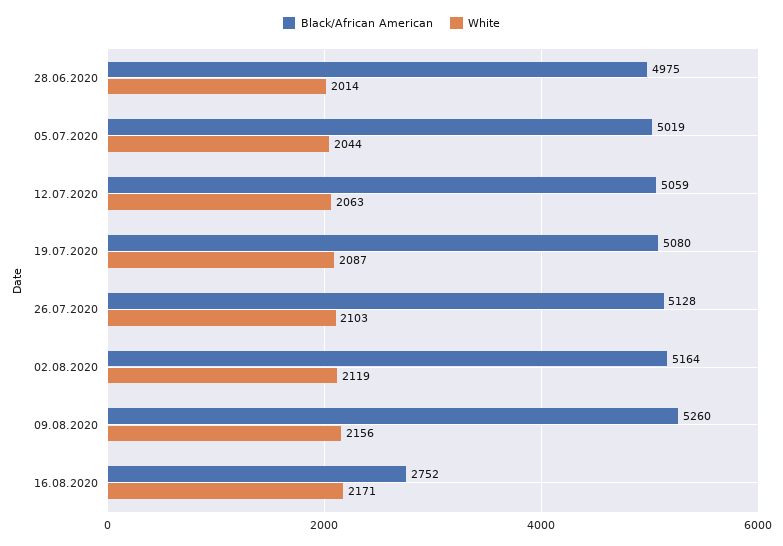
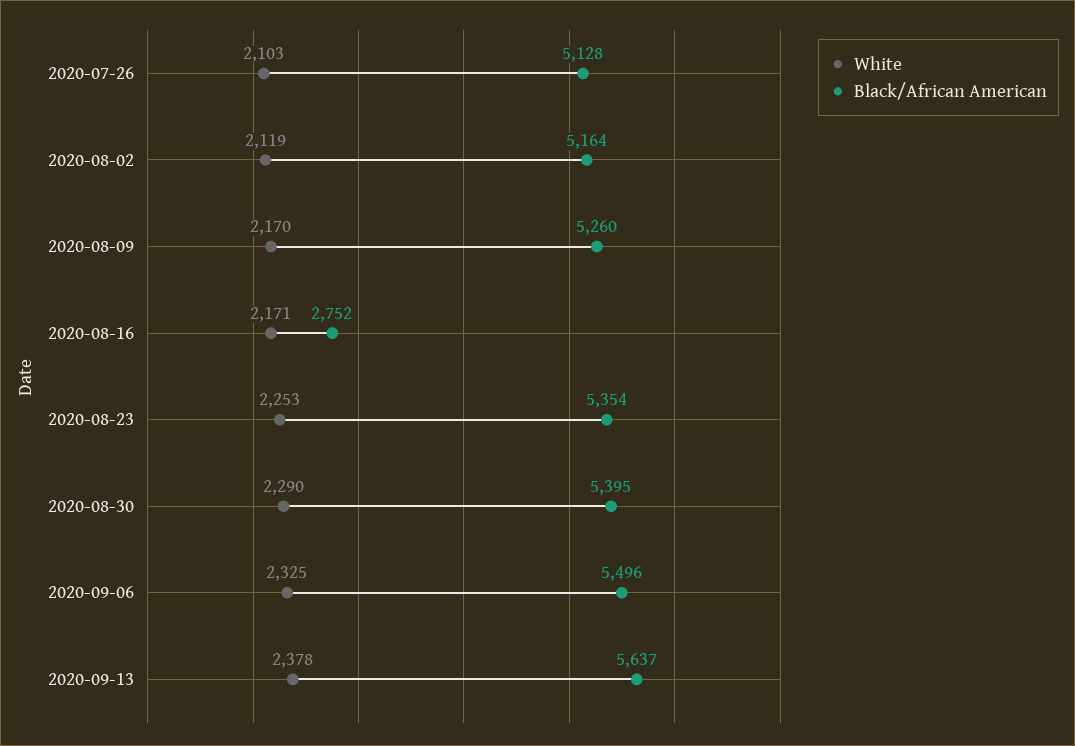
Black/African American, 28.06.2020: 4975 -> none
White, 28.06.2020: 2014 -> none
Black/African American, 05.07.2020: 5019 -> none
White, 05.07.2020: 2044 -> none
Black/African American, 12.07.2020: 5059 -> none
White, 12.07.2020: 2063 -> none
Black/African American, 19.07.2020: 5080 -> none
White, 19.07.2020: 2087 -> none
White, 09.08.2020: 2156 -> 2170
White, 2020-08-23: none -> 2253
Black/African American, 2020-08-23: none -> 5354
White, 2020-08-30: none -> 2290
Black/African American, 2020-08-30: none -> 5395
White, 2020-09-06: none -> 2325
Black/African American, 2020-09-06: none -> 5496
White, 2020-09-13: none -> 2378
Black/African American, 2020-09-13: none -> 5637

